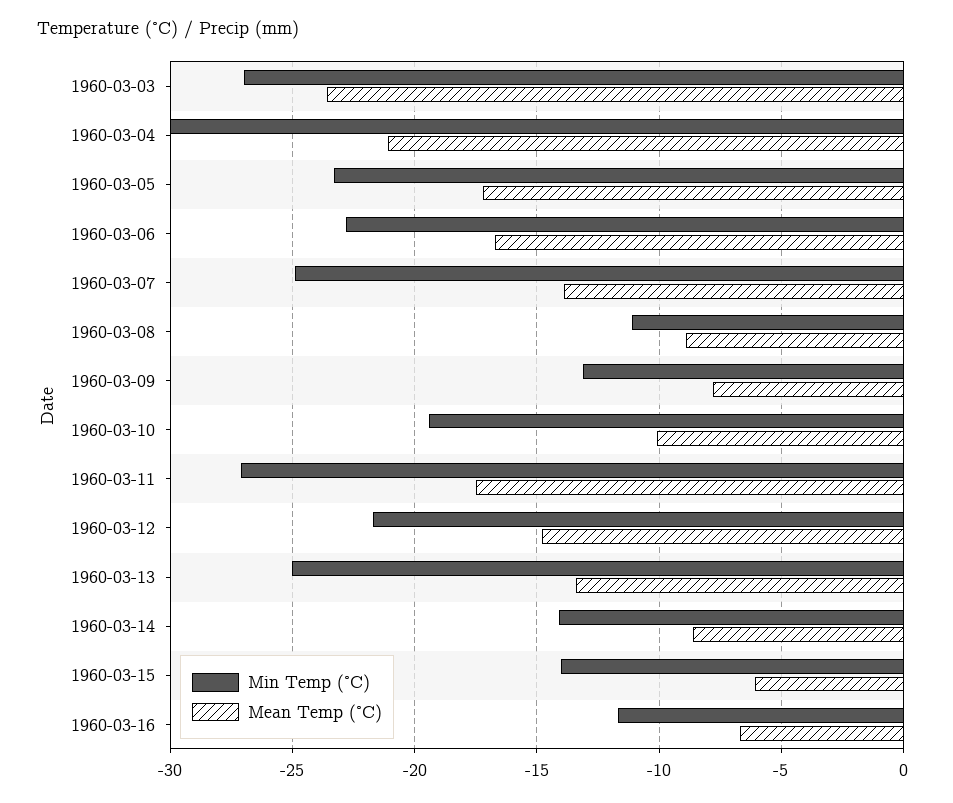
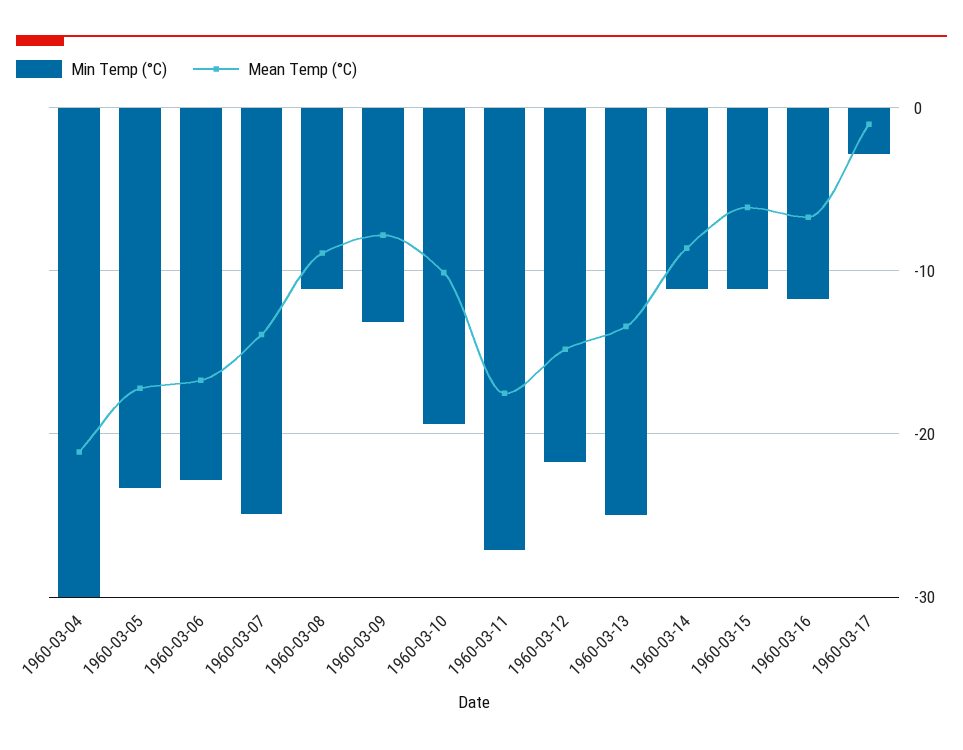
Min Temp (°C), 1960-03-03: -27 -> none
Mean Temp (°C), 1960-03-03: -23.5 -> none
Min Temp (°C), 1960-03-14: -14 -> -11
Min Temp (°C), 1960-03-15: -14 -> -11
Min Temp (°C), 1960-03-17: none -> -3
Mean Temp (°C), 1960-03-17: none -> -1

